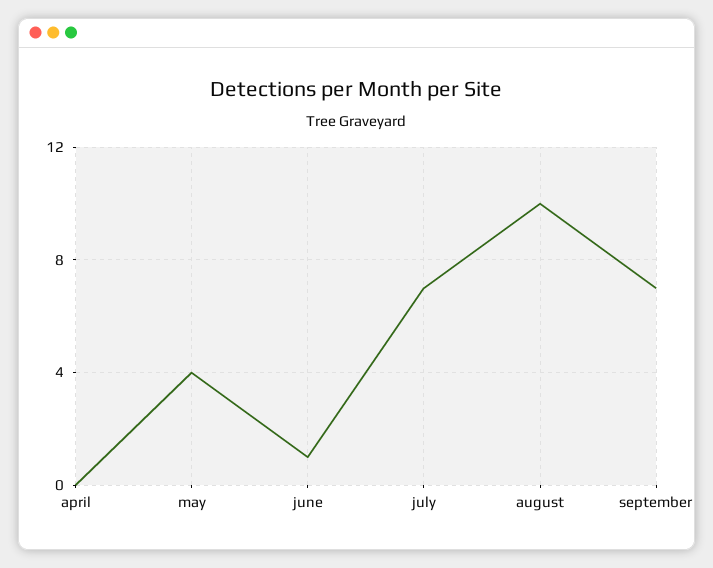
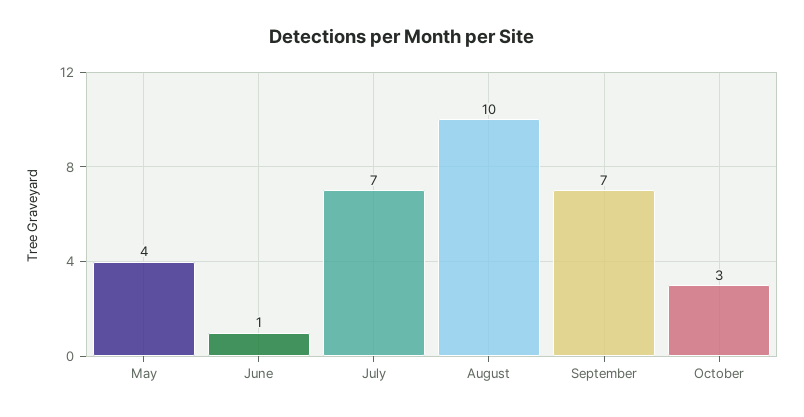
april: 0 -> none
October: none -> 3

